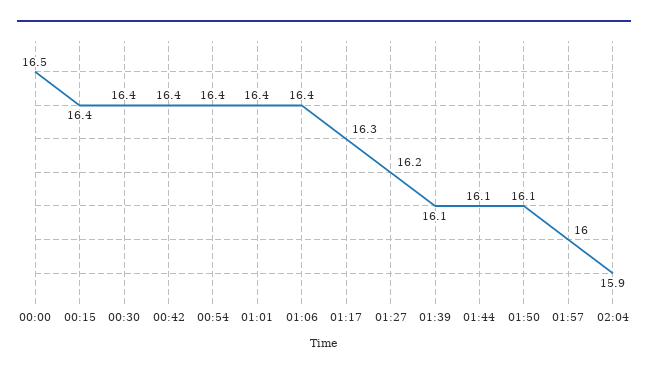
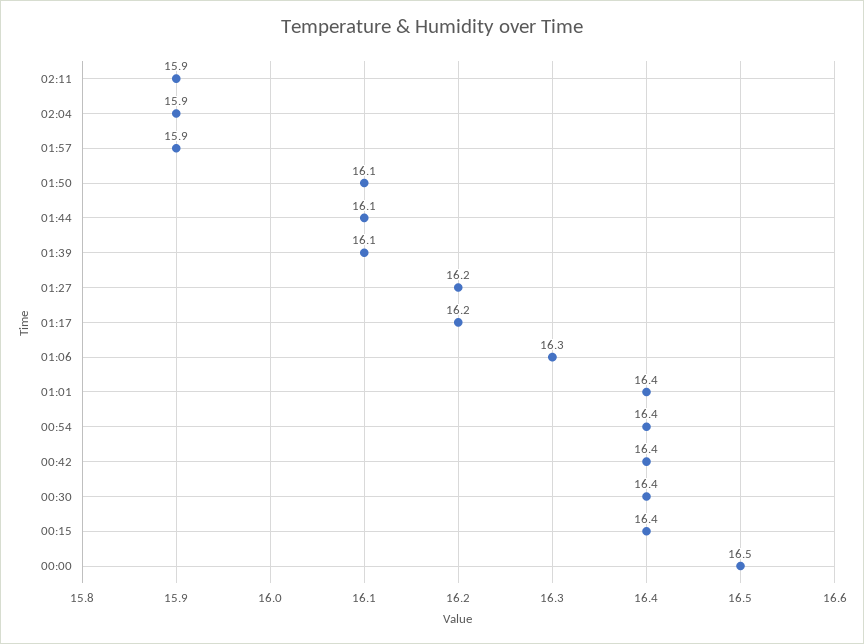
01:06: 16.4 -> 16.3
01:17: 16.3 -> 16.2
01:57: 16 -> 15.9
02:11: none -> 15.9

